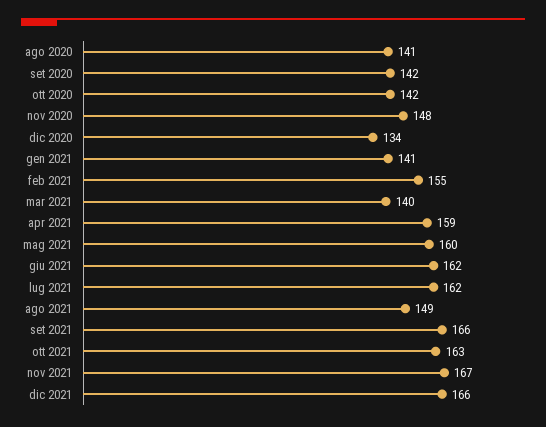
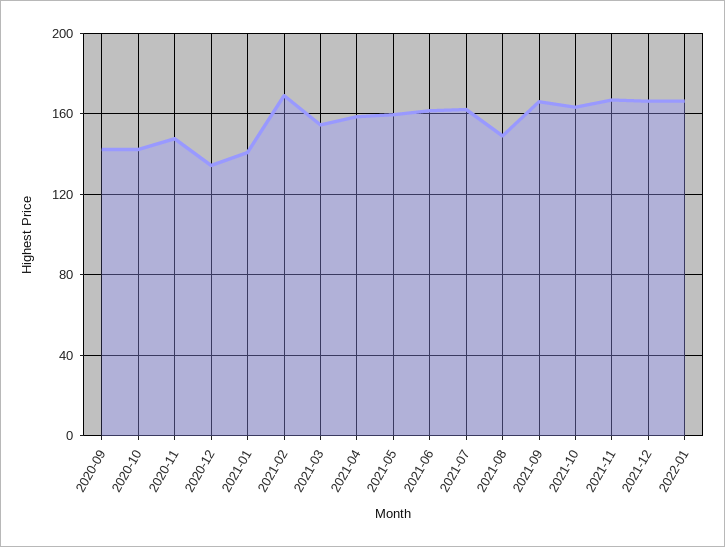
ago 2020: 141 -> none
feb 2021: 155 -> 170
mar 2021: 140 -> 155
2022-01: none -> 165

